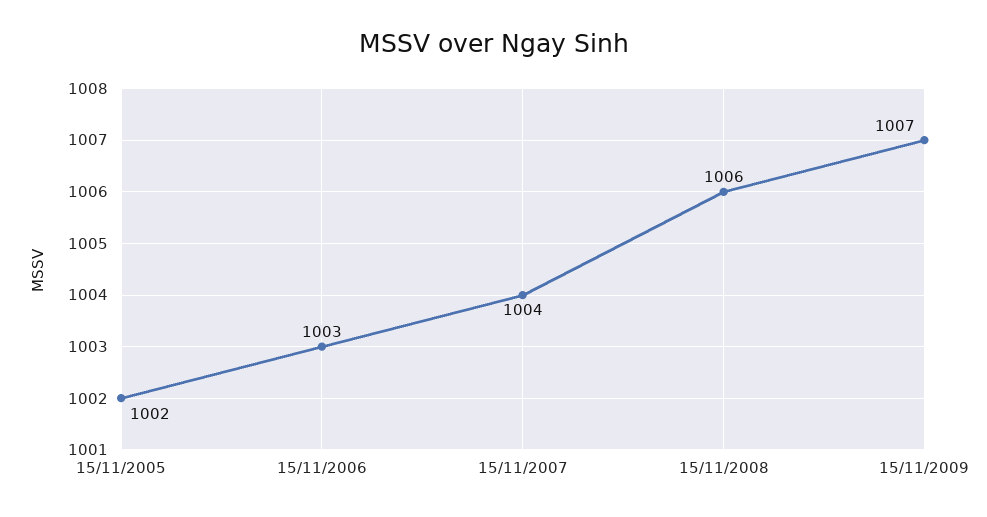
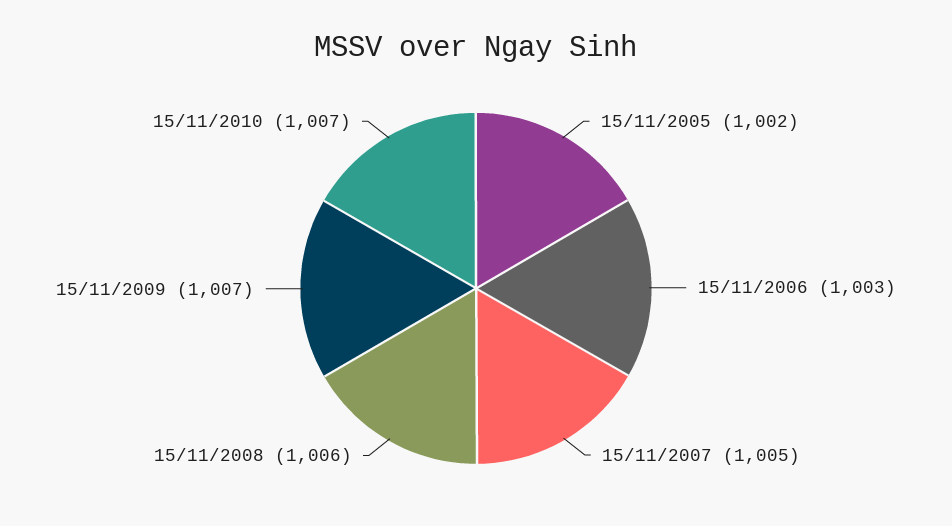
15/11/2007: 1004 -> 1005
15/11/2010: none -> 1007

